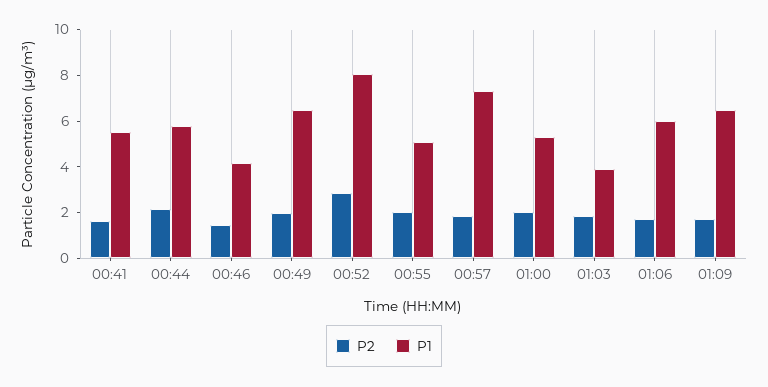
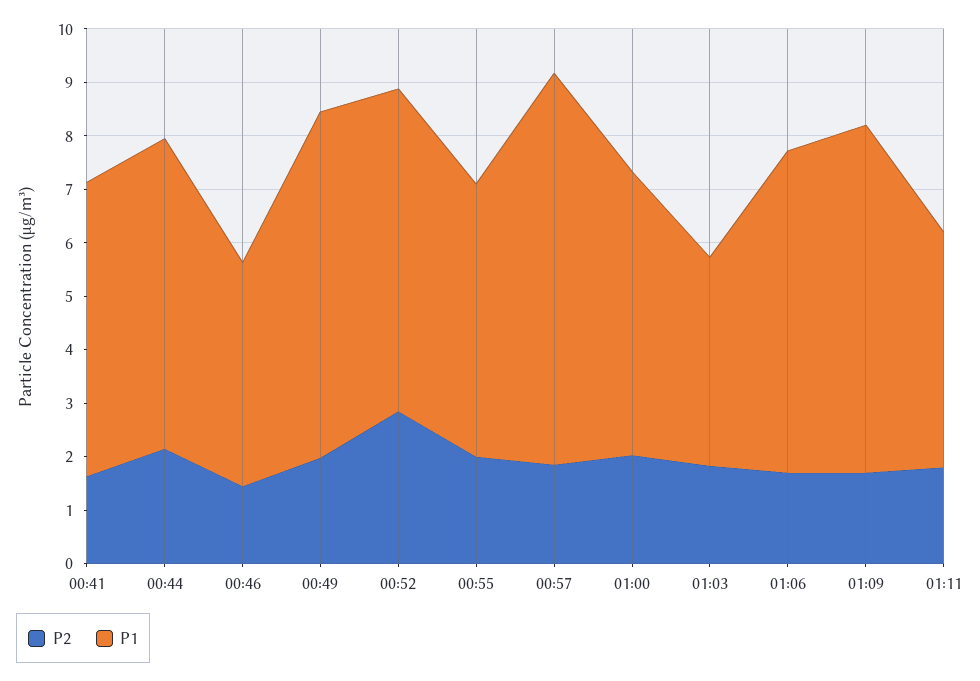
P1, 00:52: 8 -> 6
P2, 01:11: none -> 1.8
P1, 01:11: none -> 4.4

